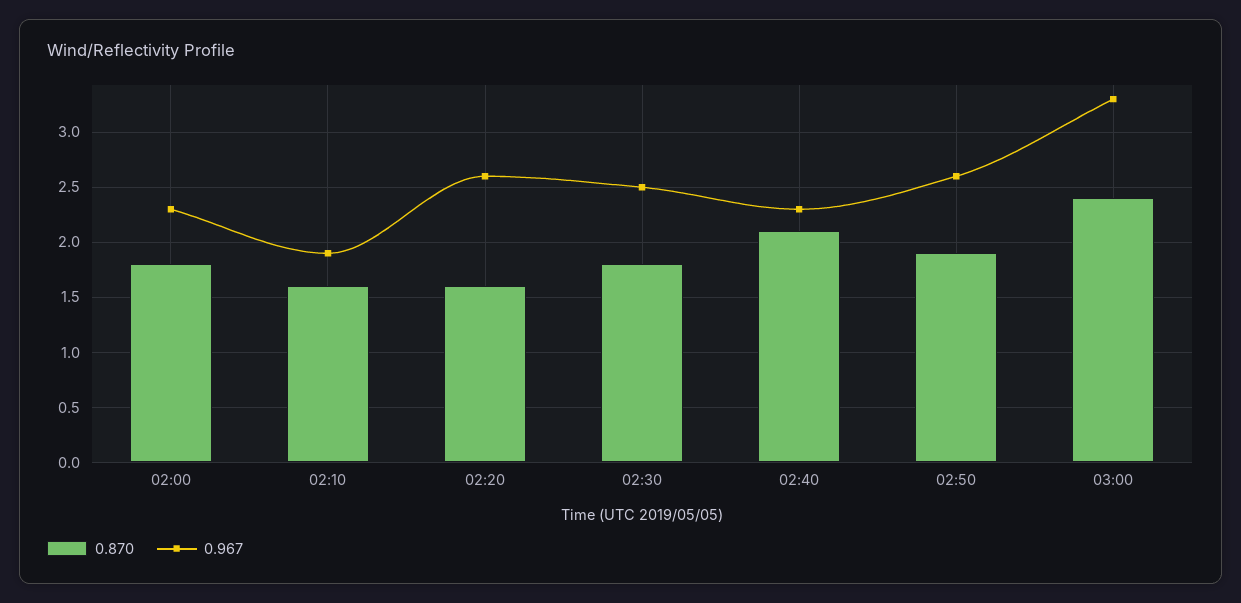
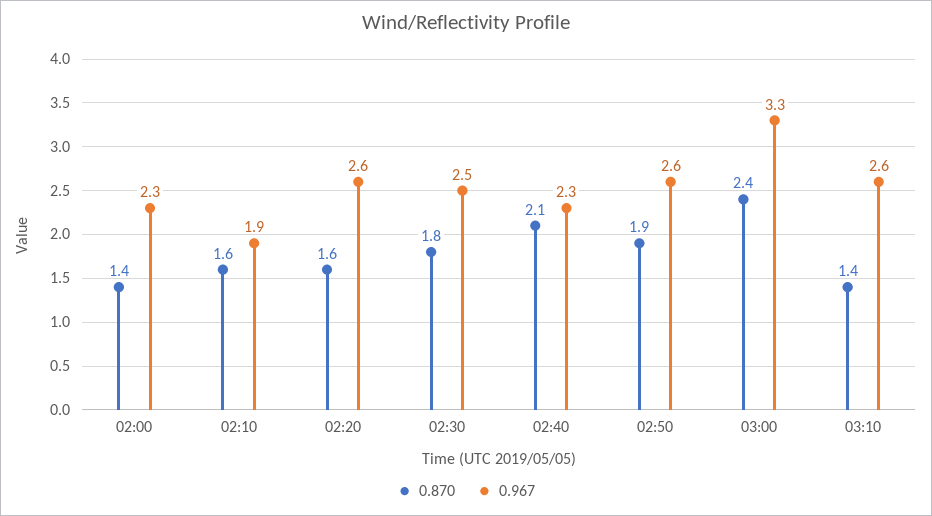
0.870, 02:00: 1.8 -> 1.4
0.870, 03:10: none -> 1.4
0.967, 03:10: none -> 2.6

